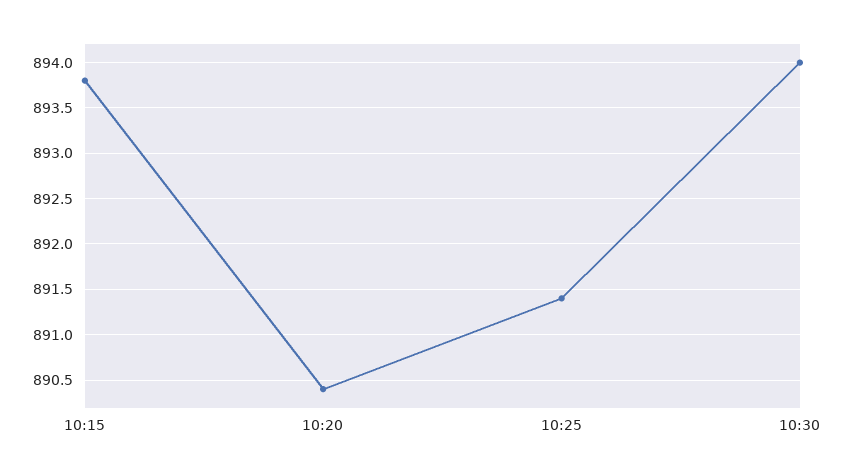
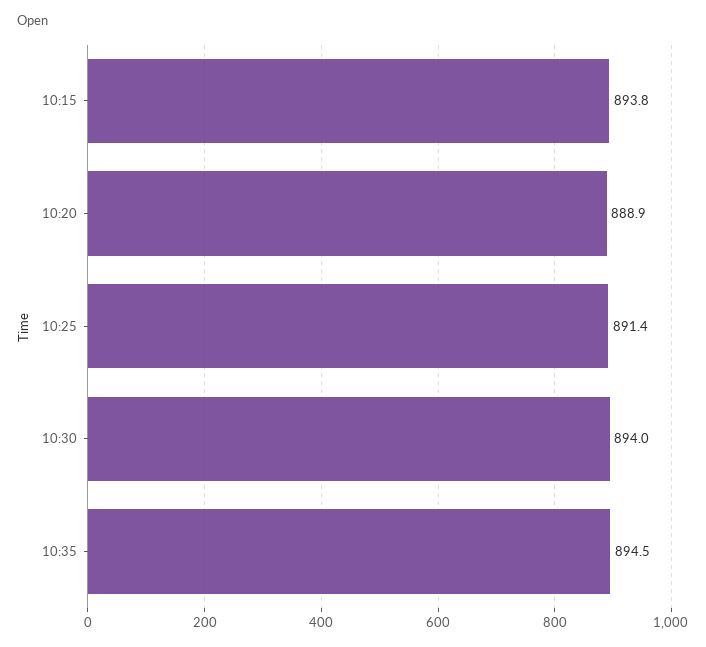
10:20: 890.4 -> 888.9
10:35: none -> 894.5

